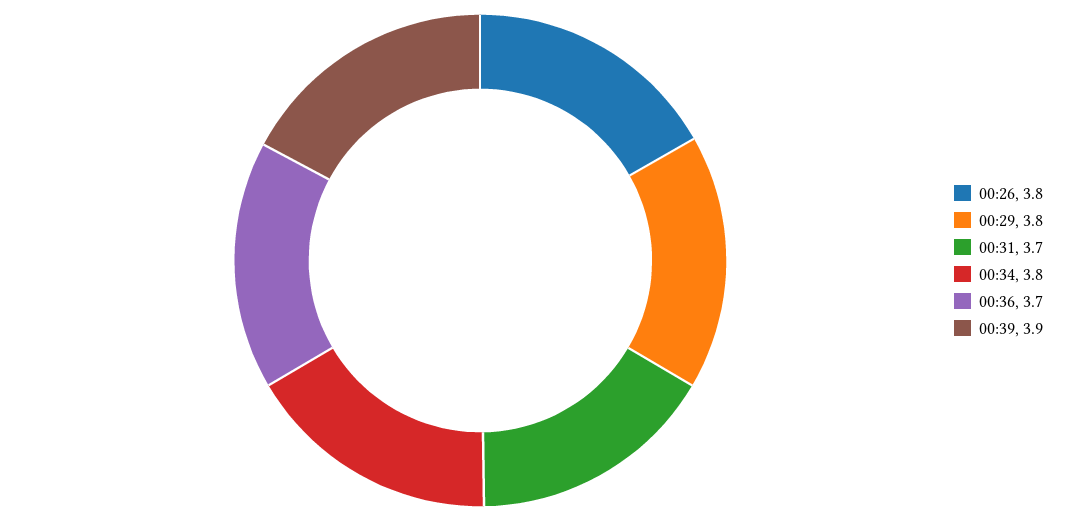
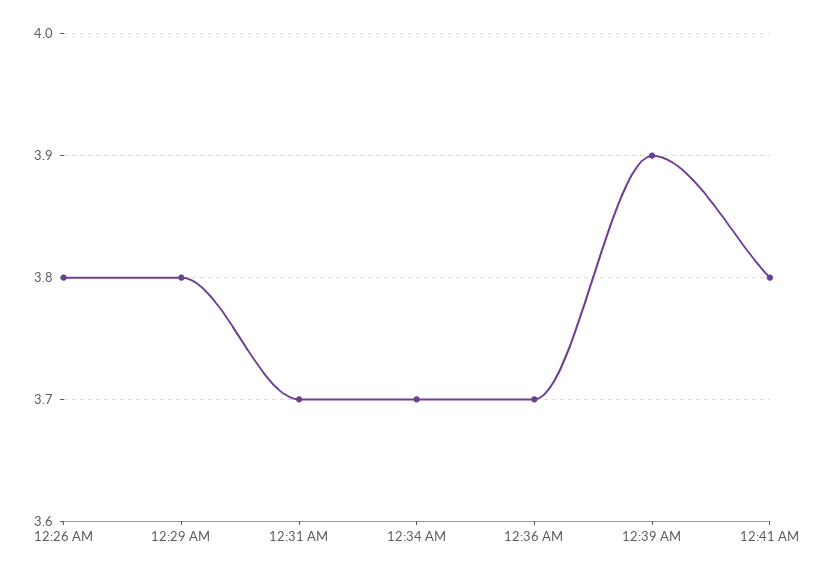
00:34: 3.8 -> 3.7
12:41 AM: none -> 3.8

